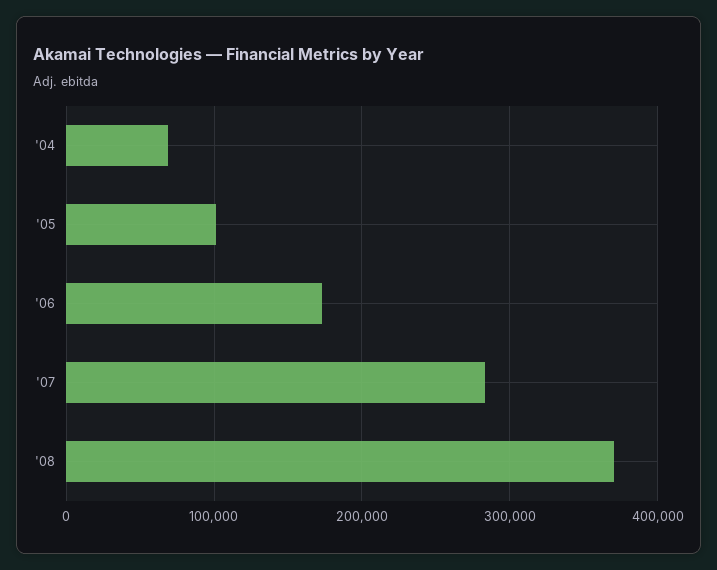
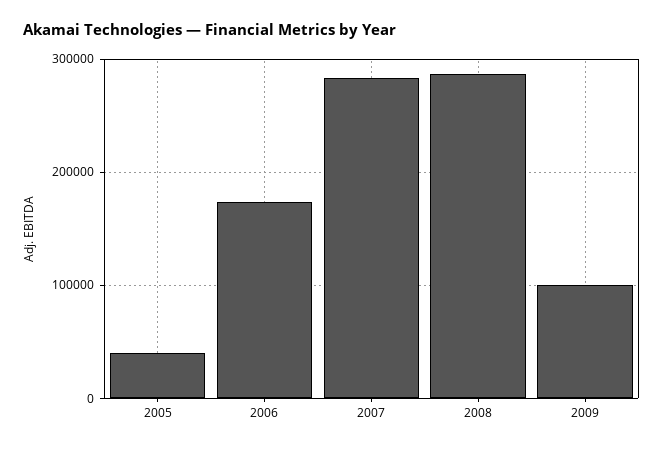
'04: 70000 -> none
'05: 100000 -> 40000
'08: 370000 -> 290000
2009: none -> 100000

